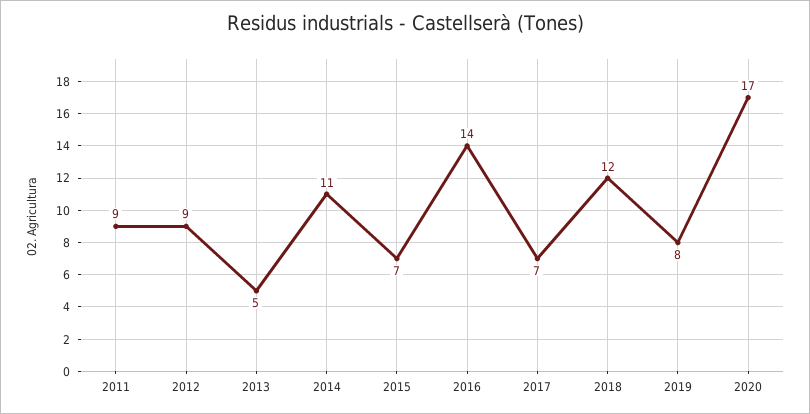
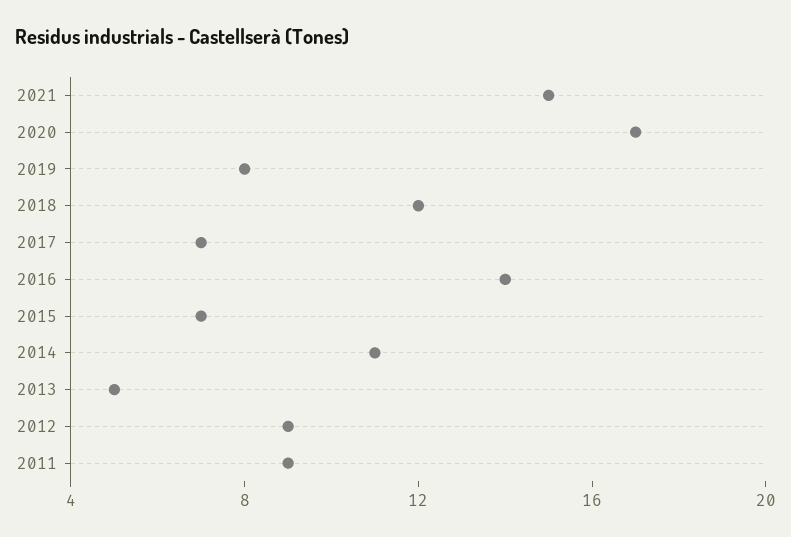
2021: none -> 15

